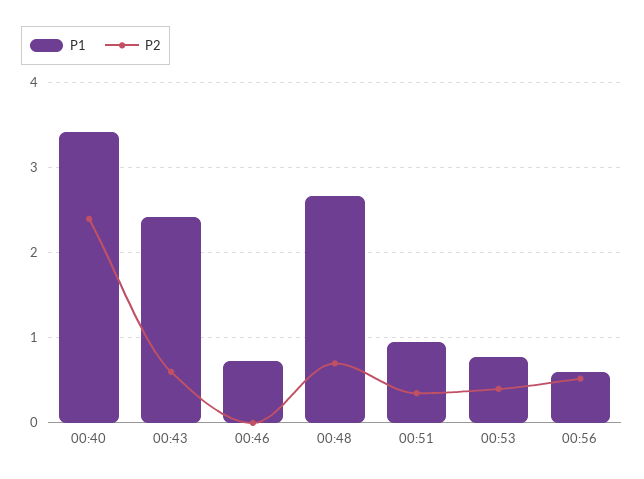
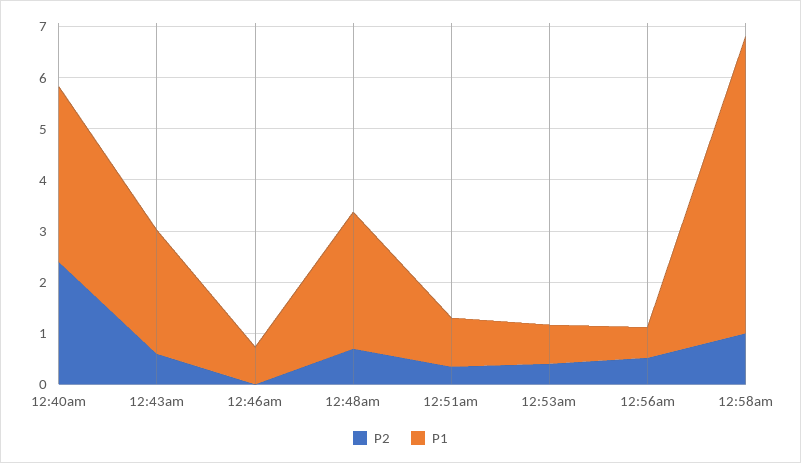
P2, 12:58am: none -> 1
P1, 12:58am: none -> 5.8

